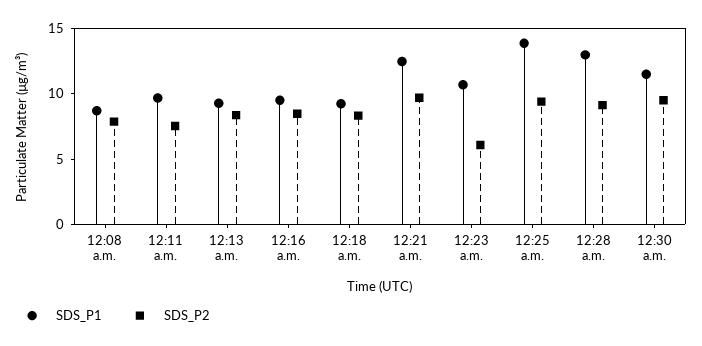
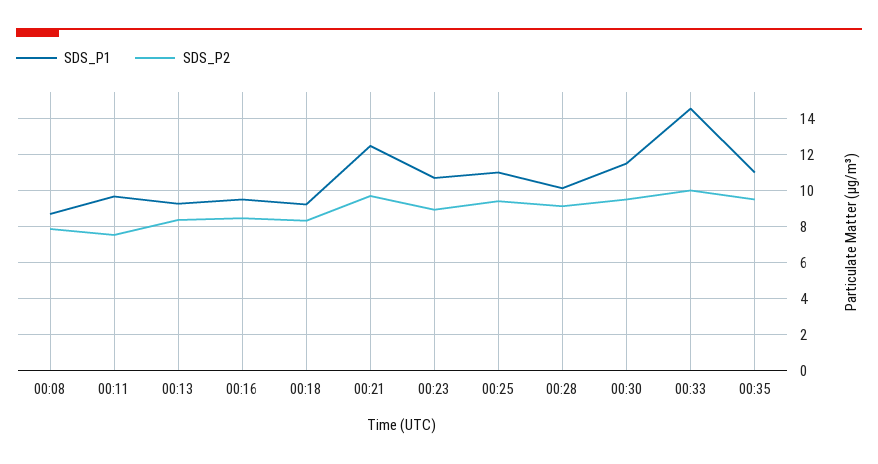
SDS_P2, 12:23 a.m.: 6 -> 9
SDS_P1, 12:25 a.m.: 14 -> 11
SDS_P1, 12:28 a.m.: 13 -> 10
SDS_P1, 00:33: none -> 14.5
SDS_P2, 00:33: none -> 10
SDS_P1, 00:35: none -> 11
SDS_P2, 00:35: none -> 9.5

